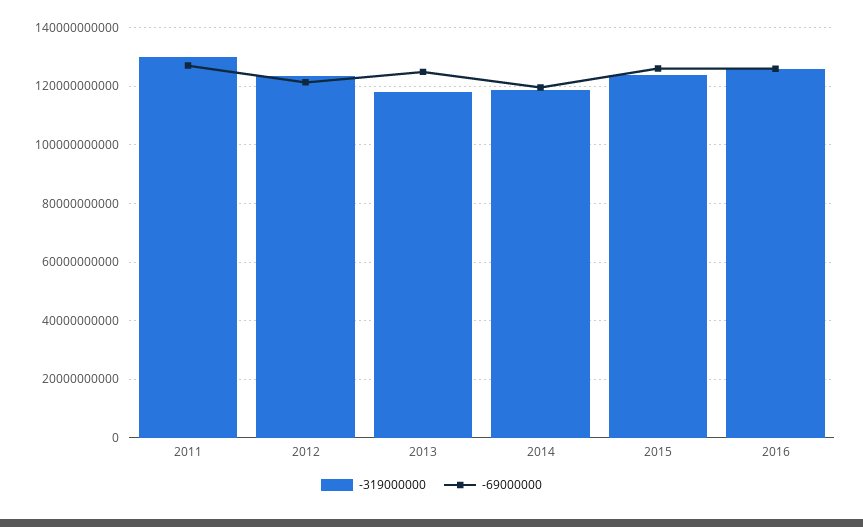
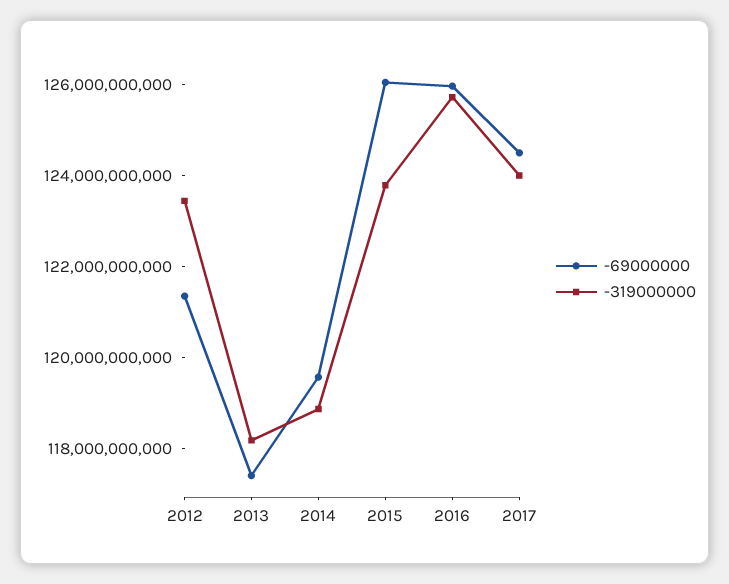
-319000000, 2011: 130000000000 -> none
-69000000, 2011: 127500000000 -> none
-69000000, 2013: 125000000000 -> 117500000000
-69000000, 2017: none -> 124500000000
-319000000, 2017: none -> 124000000000

